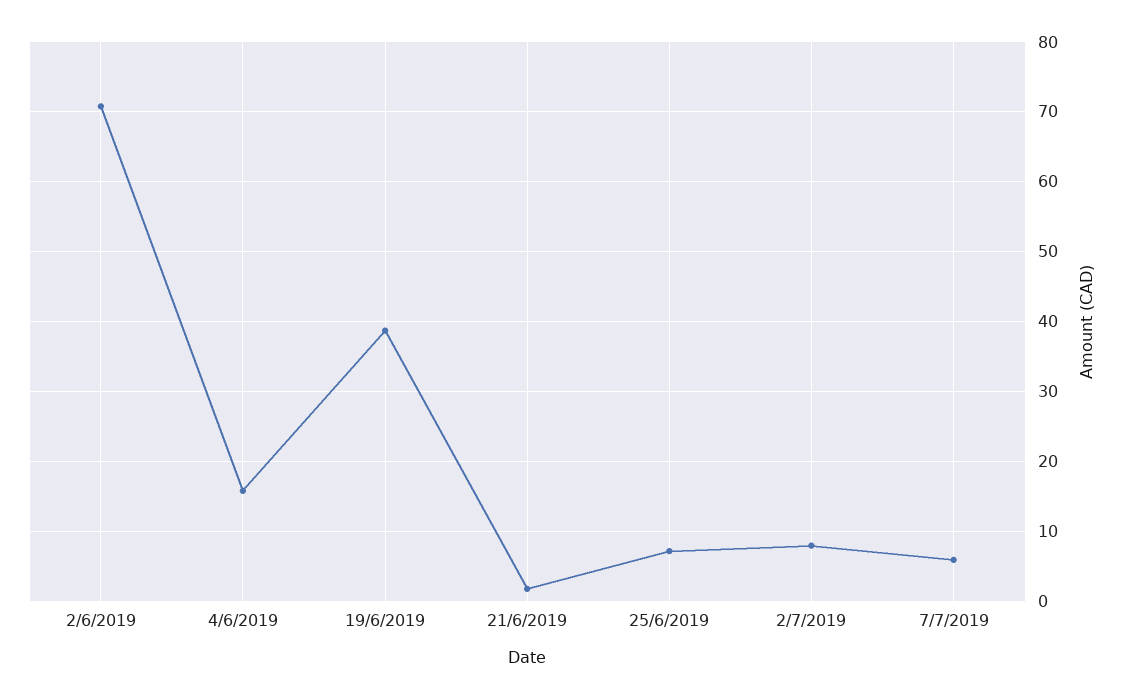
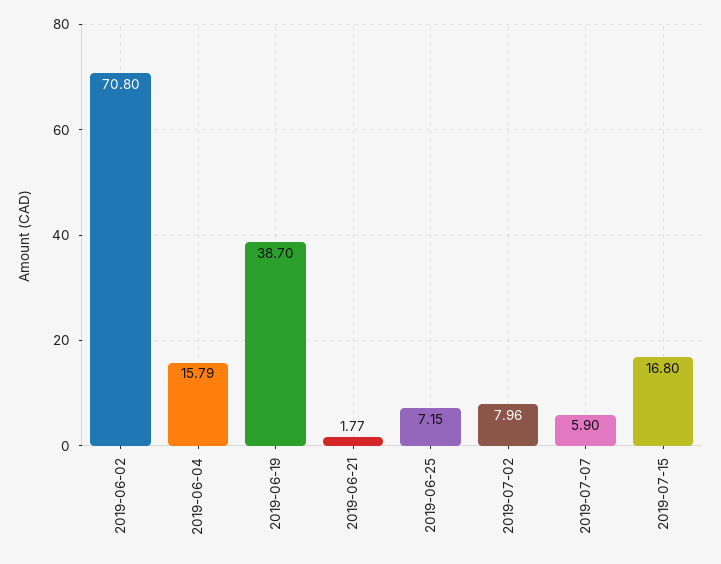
2019-07-15: none -> 16.8

